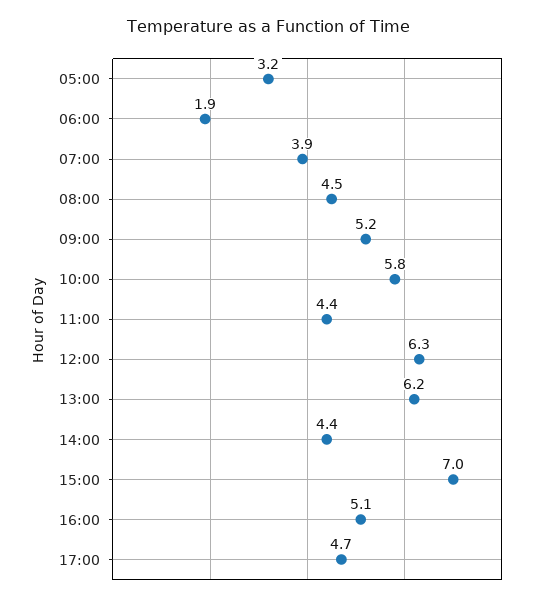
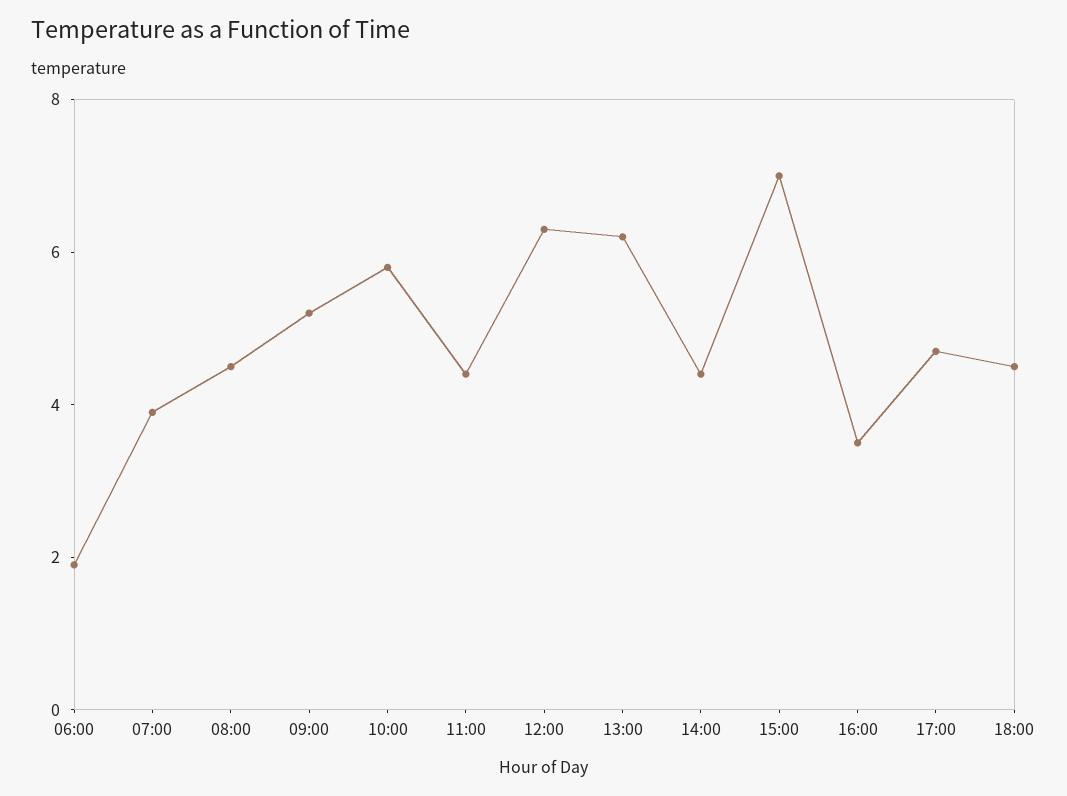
05:00: 3.2 -> none
16:00: 5.1 -> 3.5
18:00: none -> 4.5

